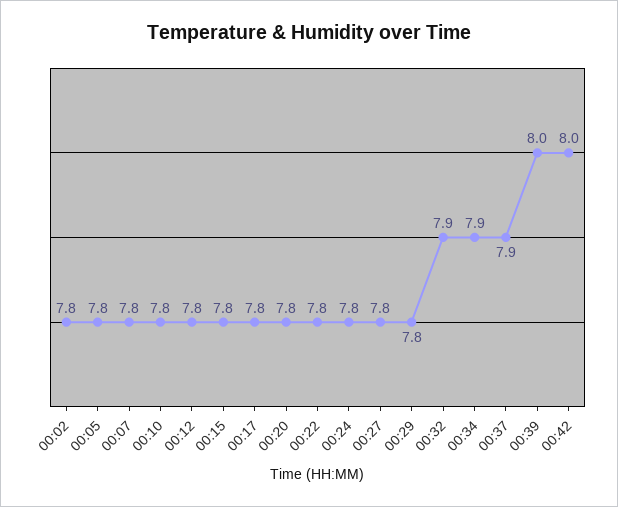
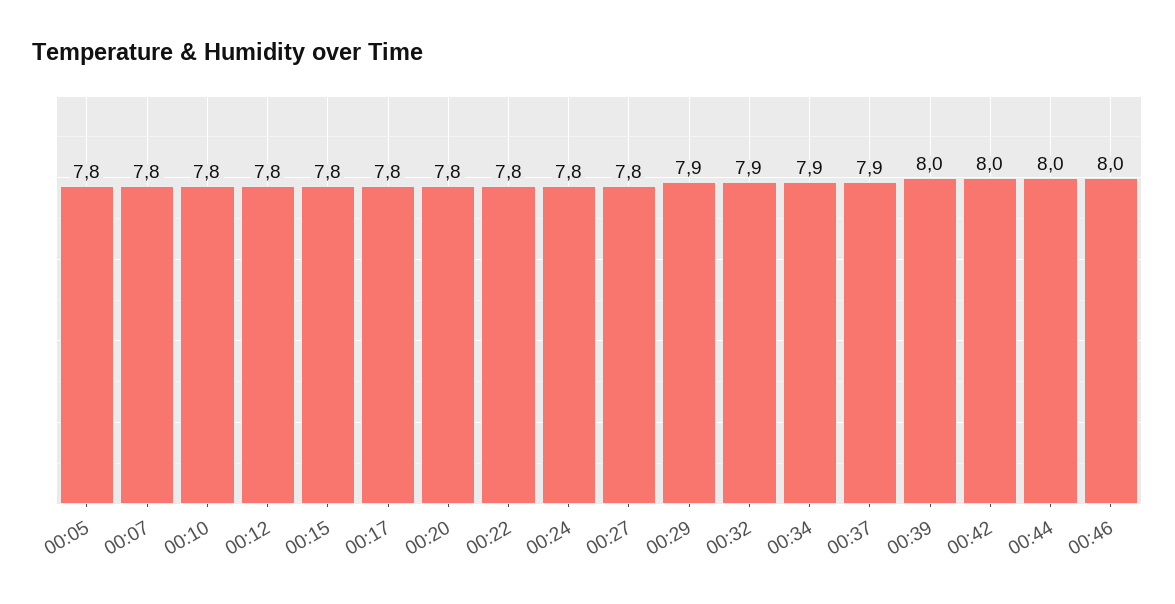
00:02: 7.8 -> none
00:29: 7.8 -> 7.9
00:44: none -> 8
00:46: none -> 8

